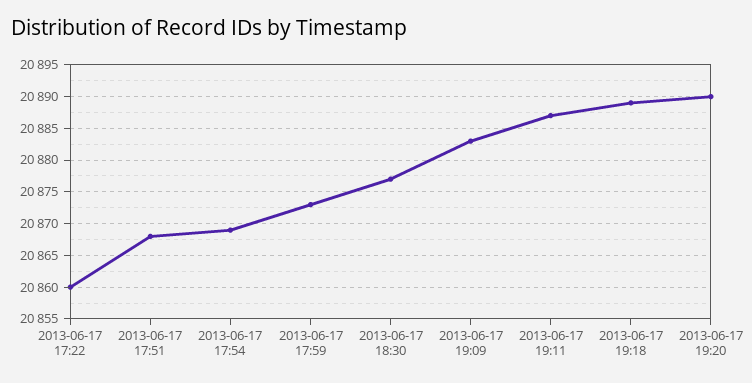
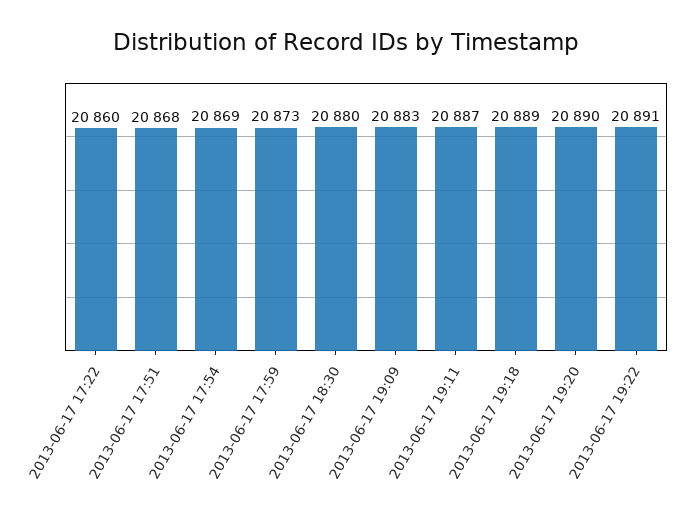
2013-06-17 18:30: 20877 -> 20880
2013-06-17 19:22: none -> 20891

